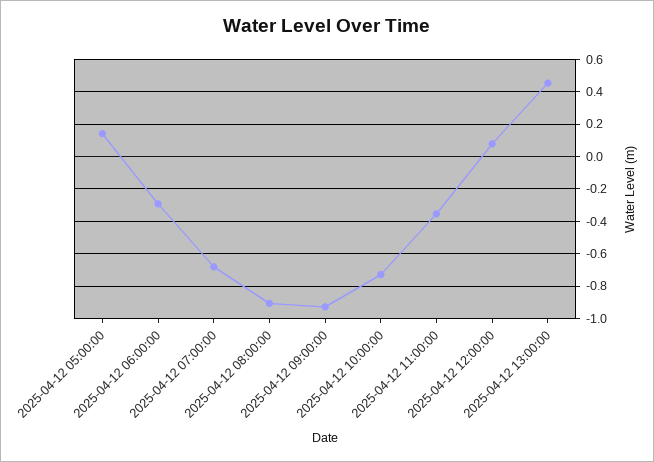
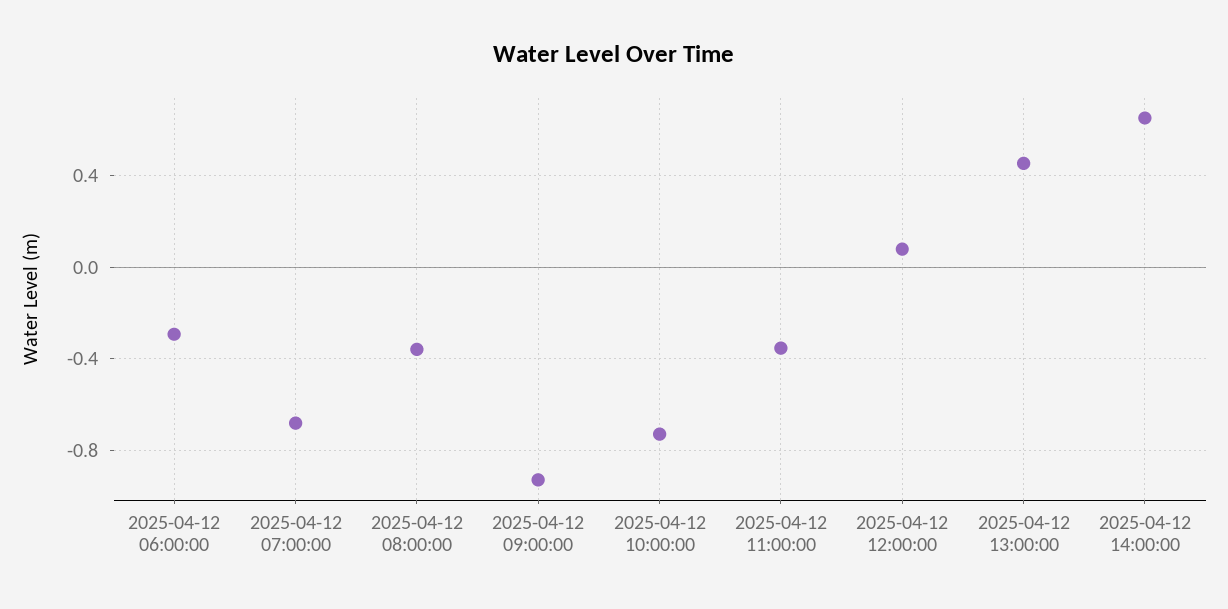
2025-04-12 05:00:00: 0.15 -> none
2025-04-12 08:00:00: -0.9 -> -0.35
2025-04-12 14:00:00: none -> 0.65

